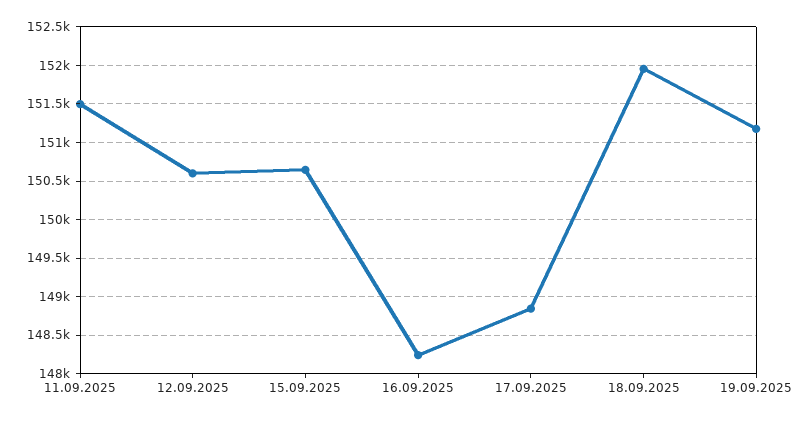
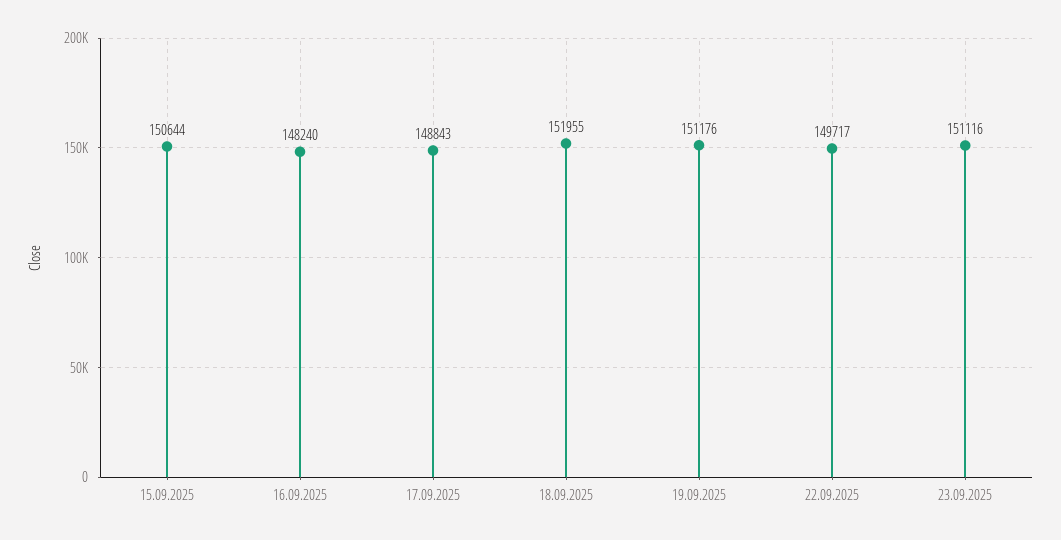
11.09.2025: 151500 -> none
12.09.2025: 150600 -> none
22.09.2025: none -> 149717
23.09.2025: none -> 151116

